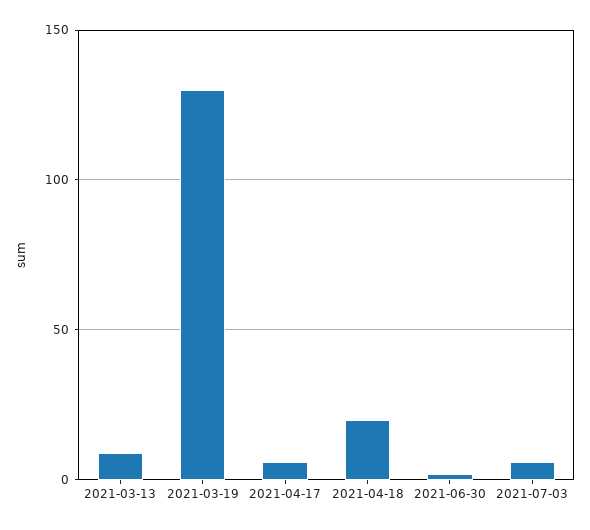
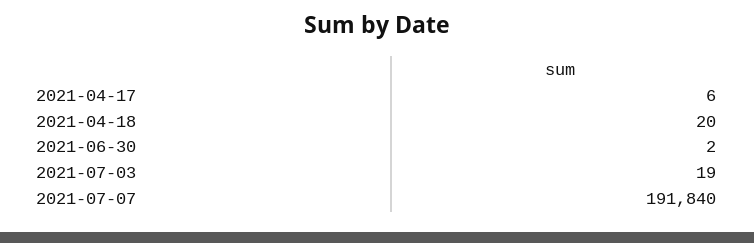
2021-03-13: 10 -> none
2021-03-19: 130 -> none
2021-07-03: 5 -> 19
2021-07-07: none -> 191840

